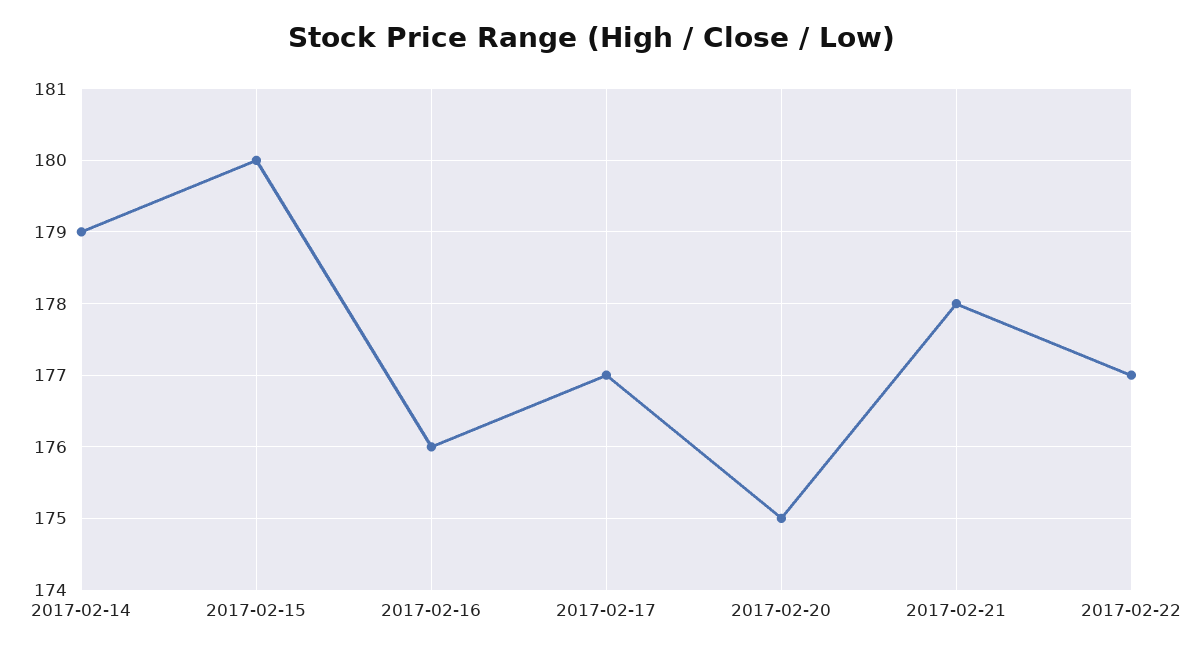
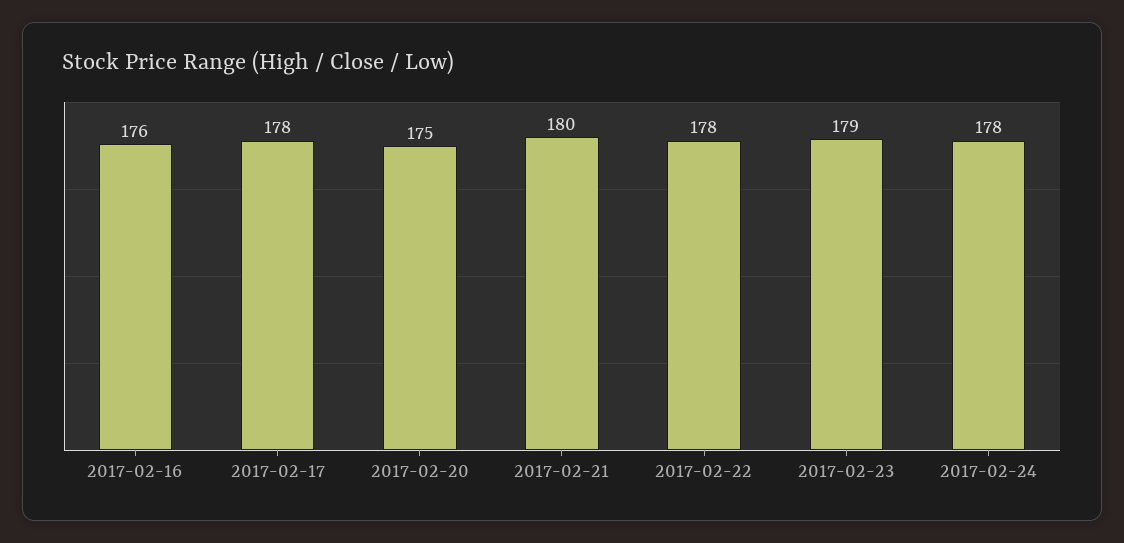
2017-02-14: 179 -> none
2017-02-15: 180 -> none
2017-02-17: 177 -> 178
2017-02-21: 178 -> 180
2017-02-22: 177 -> 178
2017-02-23: none -> 179
2017-02-24: none -> 178

